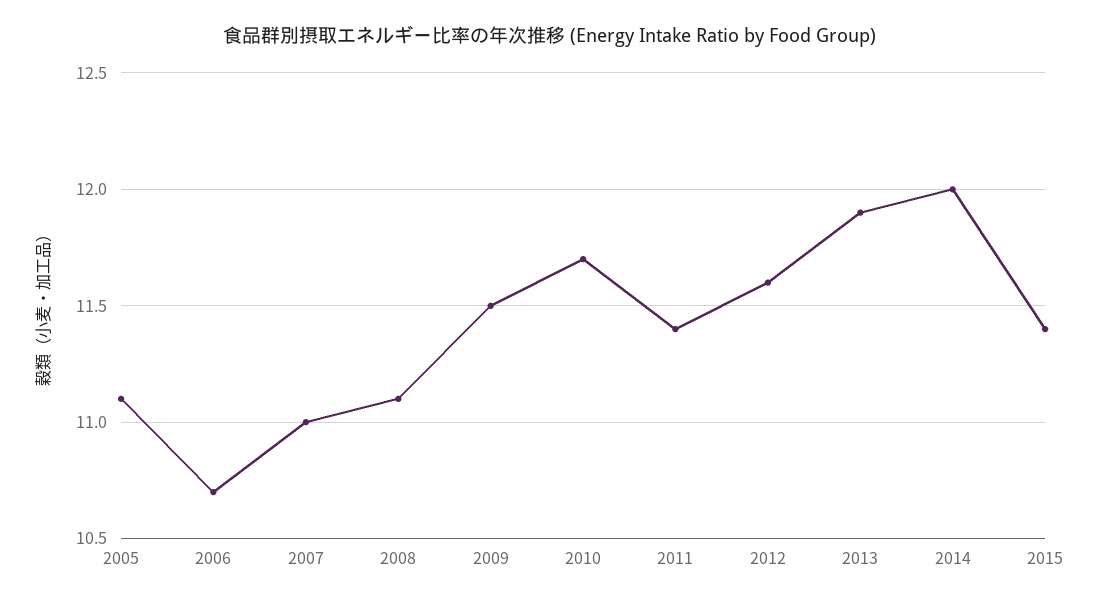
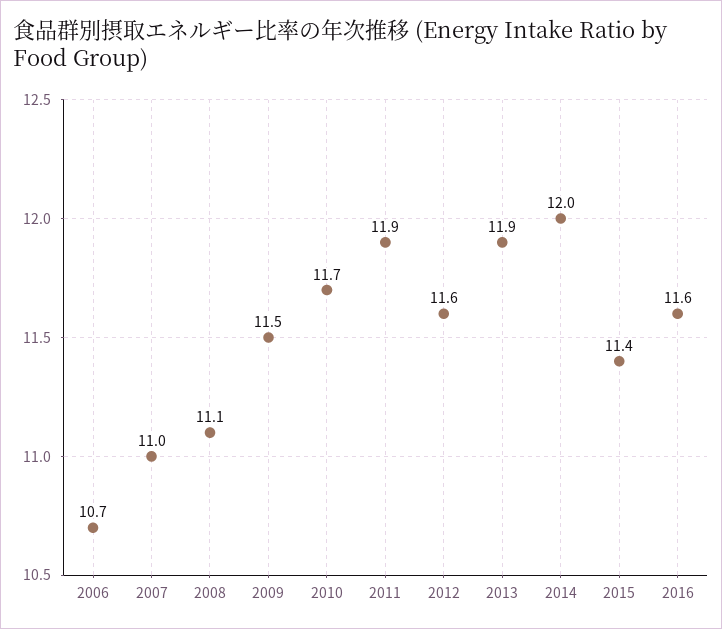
2005: 11.1 -> none
2011: 11.4 -> 11.9
2016: none -> 11.6

